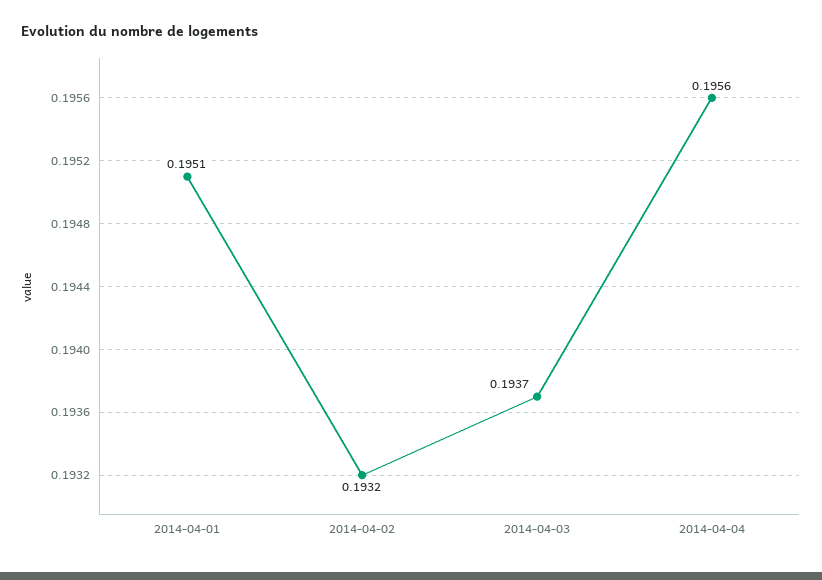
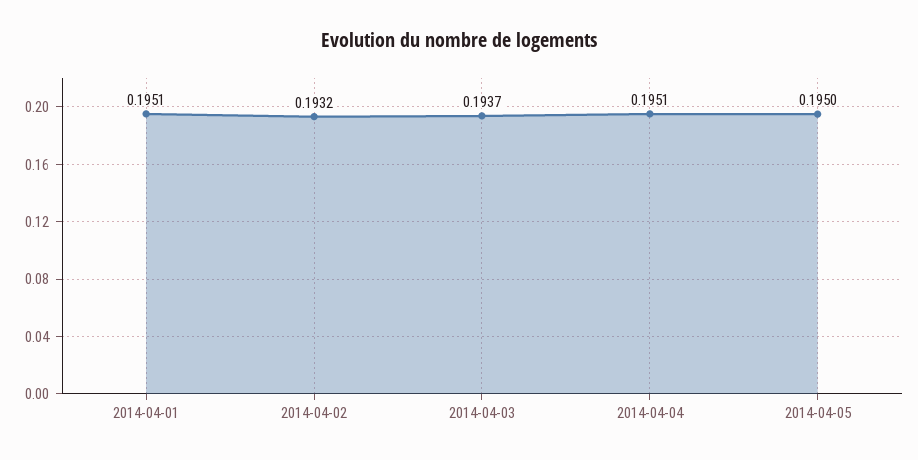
2014-04-04: 0.1956 -> 0.1951
2014-04-05: none -> 0.195

